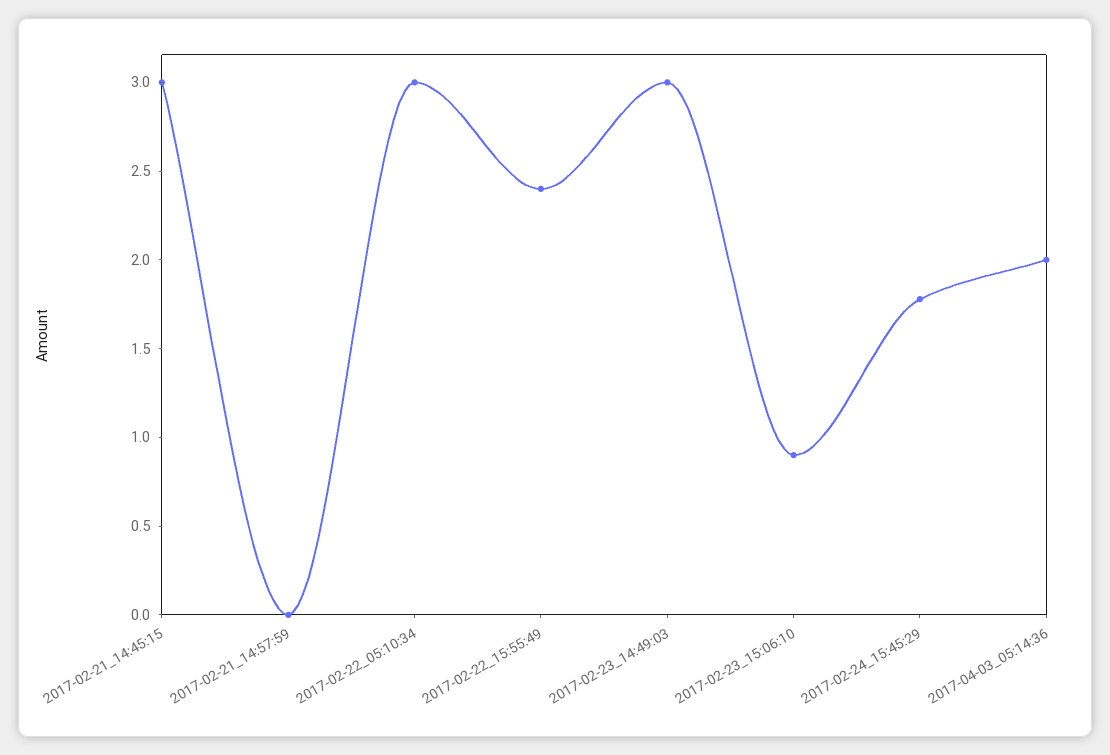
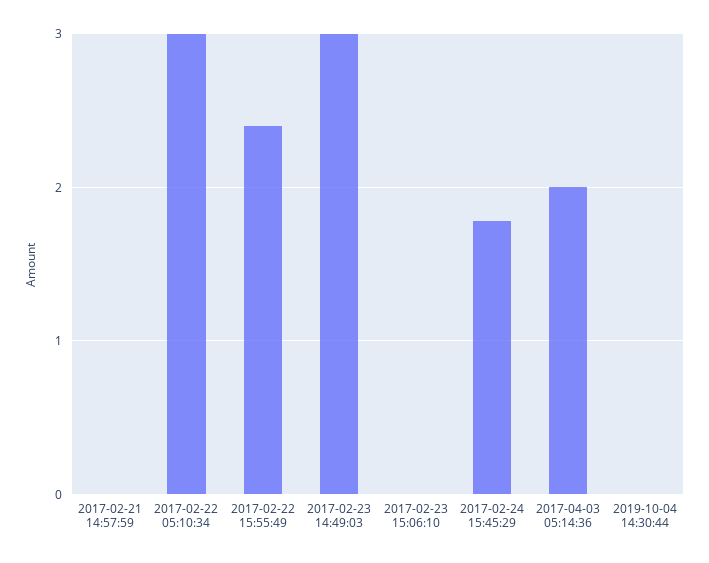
2017-02-21_14:45:15: 3 -> none
2017-02-23_15:06:10: 0.9 -> 0
2019-10-04 14:30:44: none -> 0

